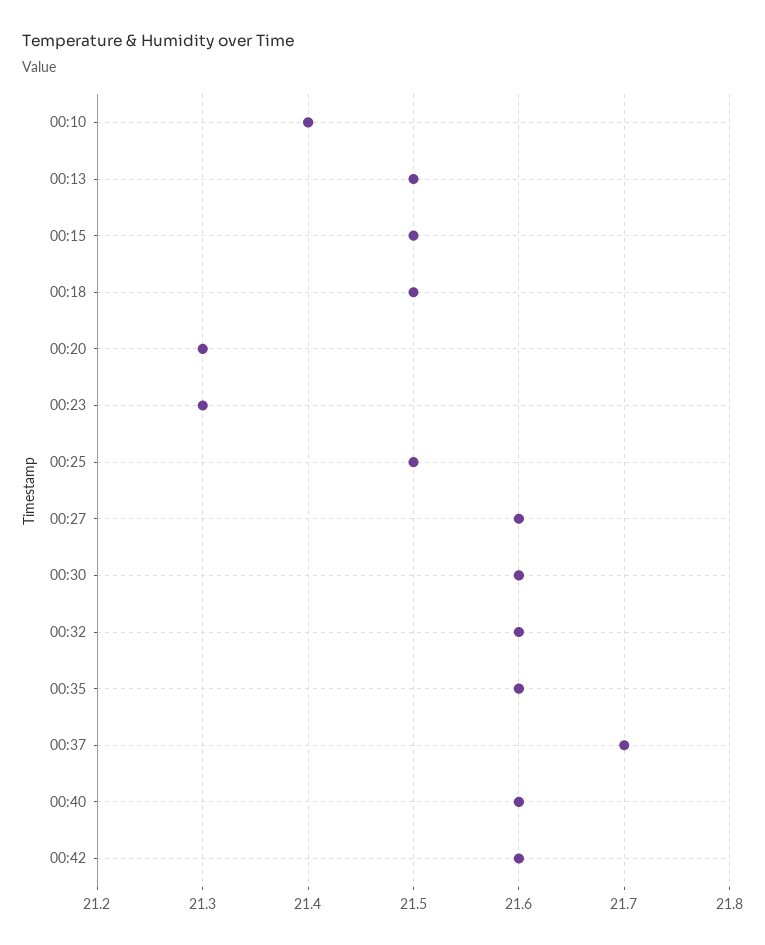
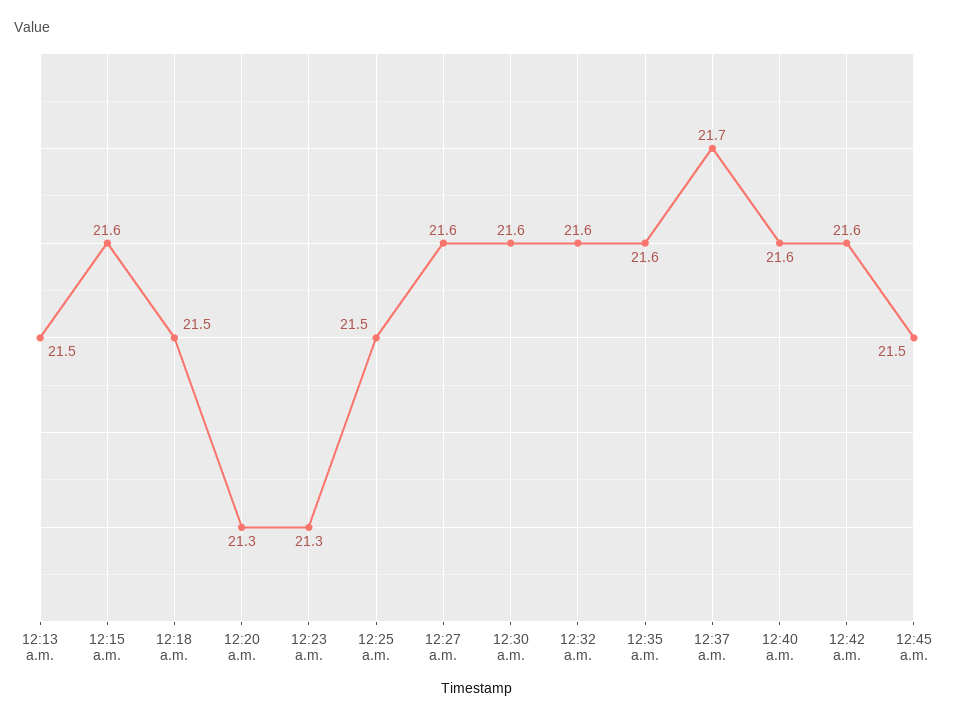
00:10: 21.4 -> none
00:15: 21.5 -> 21.6
12:45 a.m.: none -> 21.5

